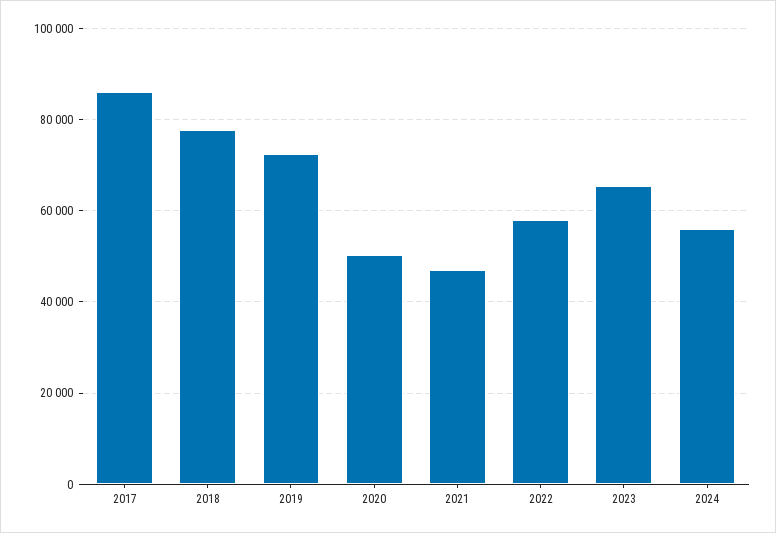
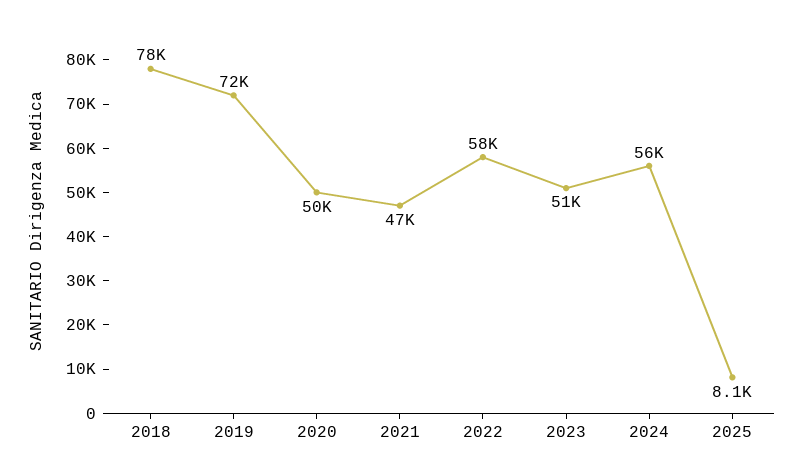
2017: 86000 -> none
2023: 66000 -> 51000
2025: none -> 8100

